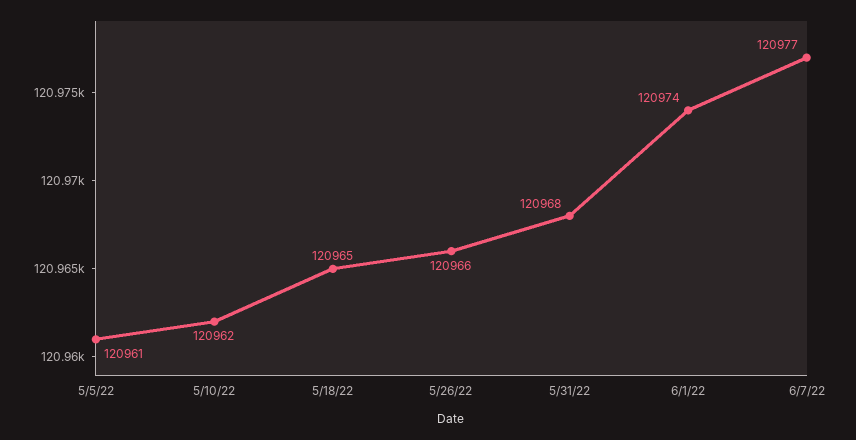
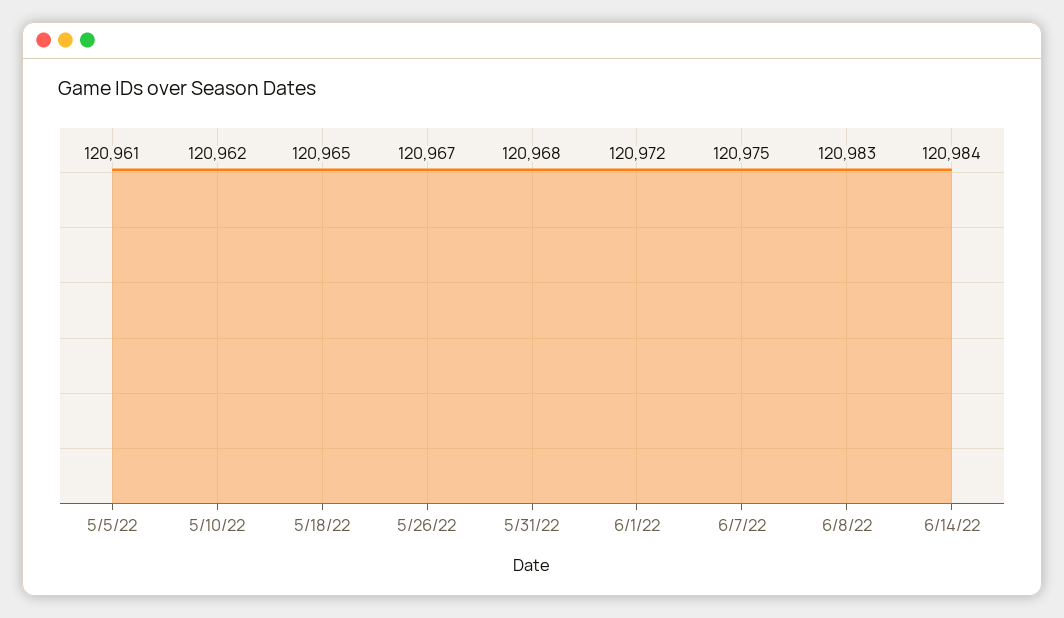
5/26/22: 120966 -> 120967
6/1/22: 120974 -> 120972
6/7/22: 120977 -> 120975
6/8/22: none -> 120983
6/14/22: none -> 120984

